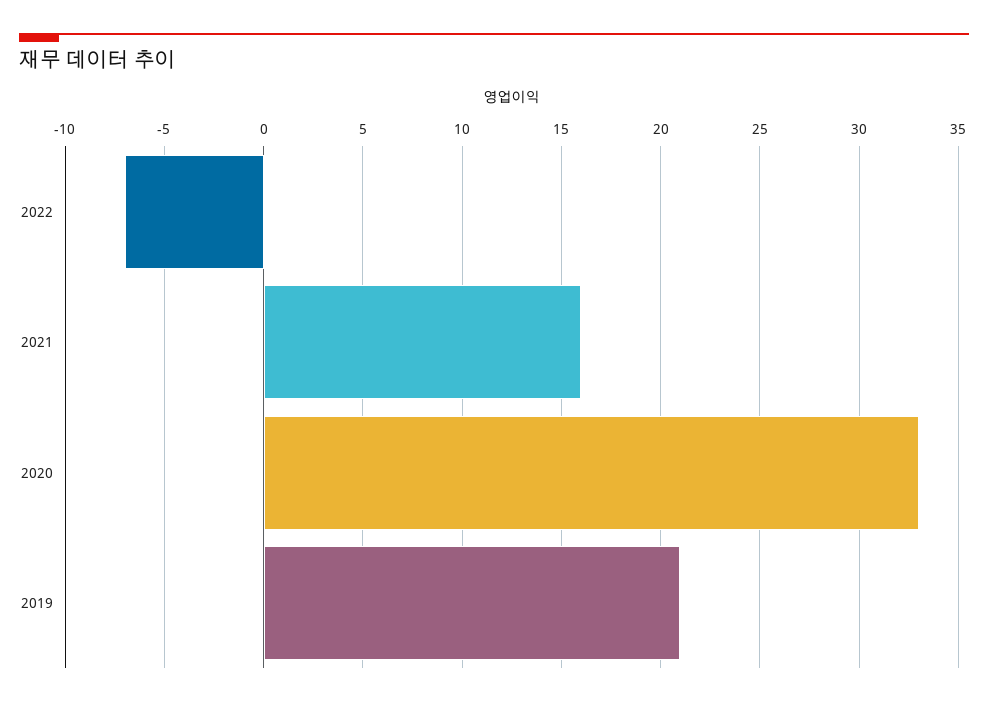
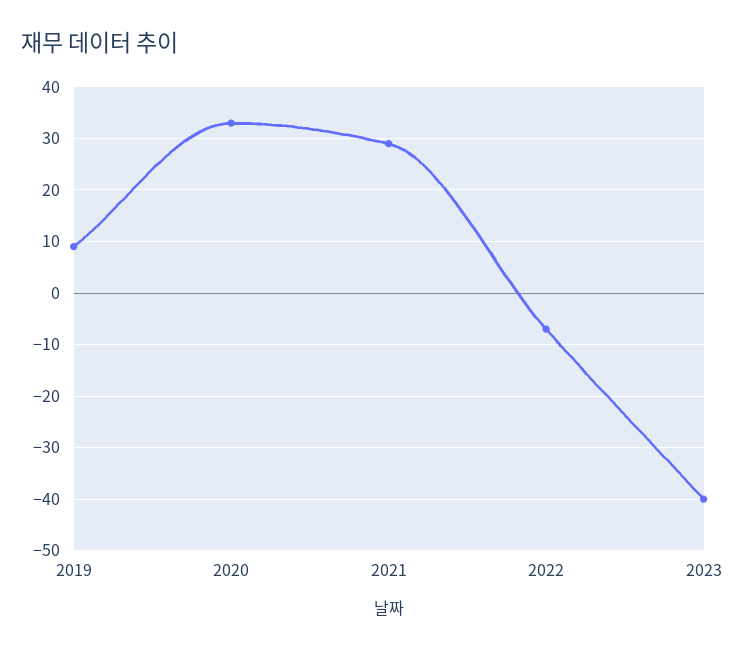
2021: 16 -> 30
2019: 21 -> 10
2023: none -> -40

